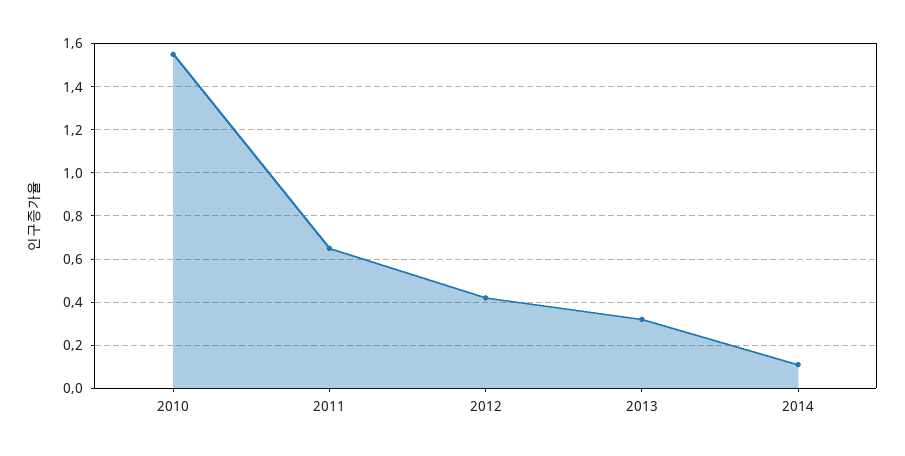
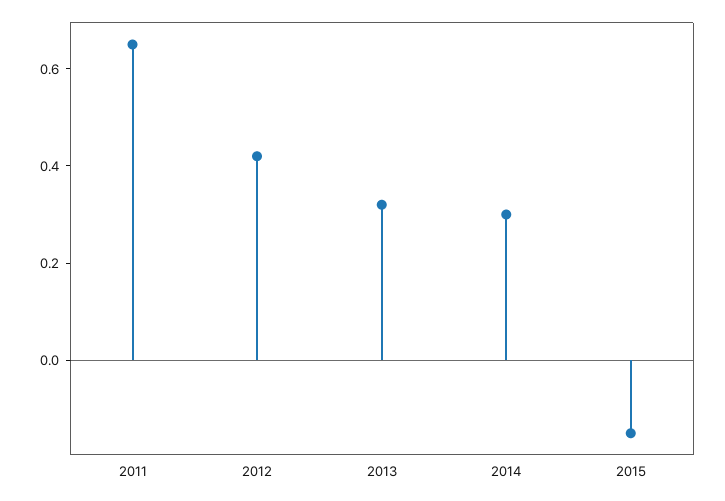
2010: 1.55 -> none
2014: 0.1 -> 0.3
2015: none -> -0.15

